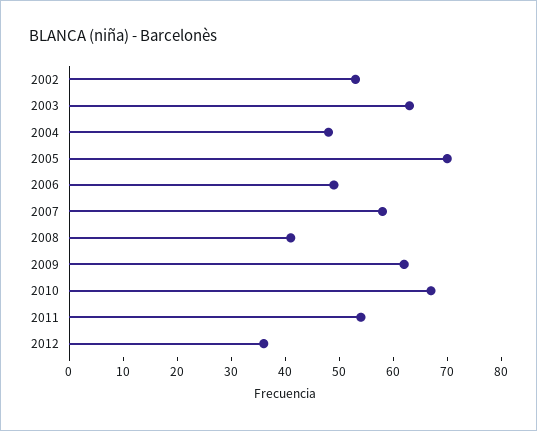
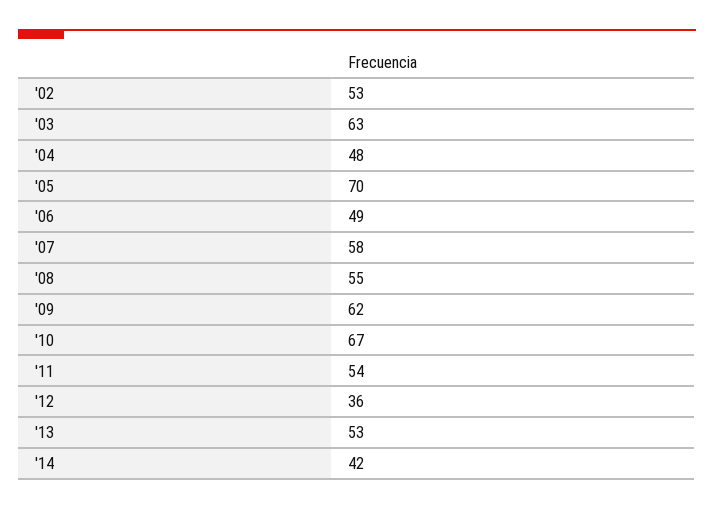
2008: 40 -> 55
'13: none -> 53
'14: none -> 42

